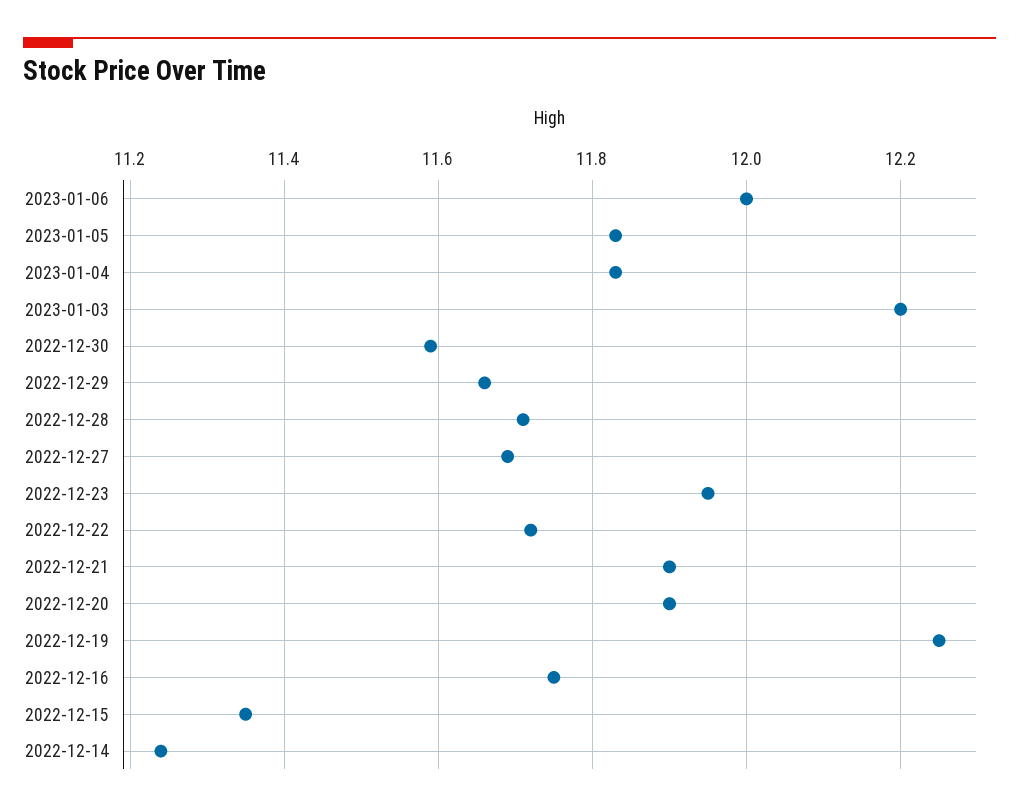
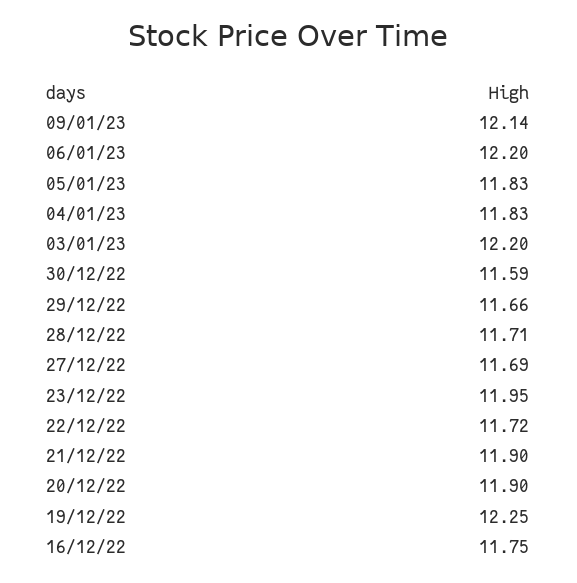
2023-01-06: 12 -> 12.2
2022-12-15: 11.35 -> none
2022-12-14: 11.25 -> none
09/01/23: none -> 12.14

